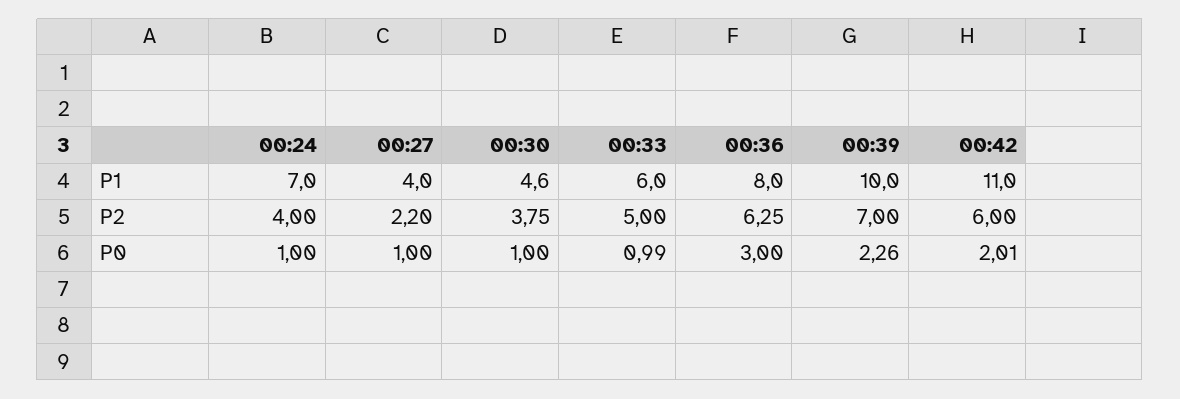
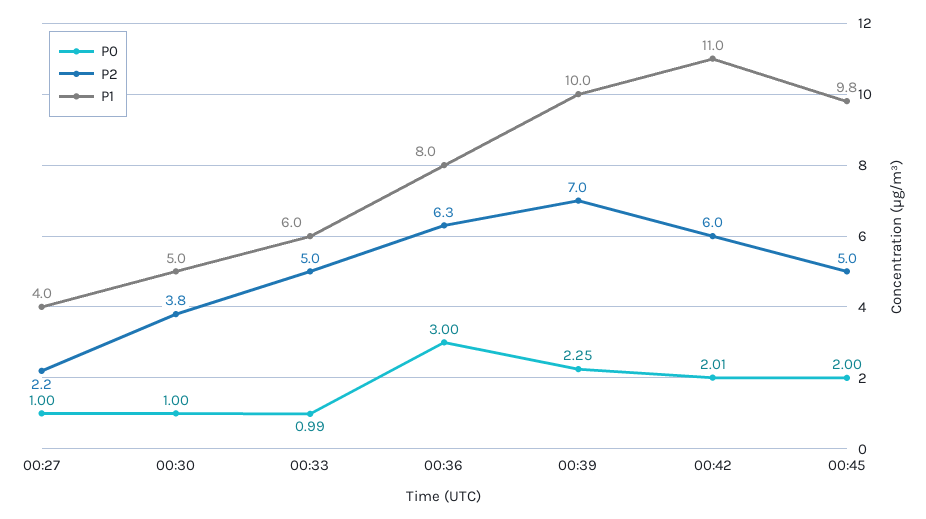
P1, 00:24: 7 -> none
P1, 00:30: 4.6 -> 5
P2, 00:24: 4 -> none
P0, 00:24: 1 -> none
P0, 00:39: 2.26 -> 2.25
P0, 00:45: none -> 2
P2, 00:45: none -> 5
P1, 00:45: none -> 9.8

